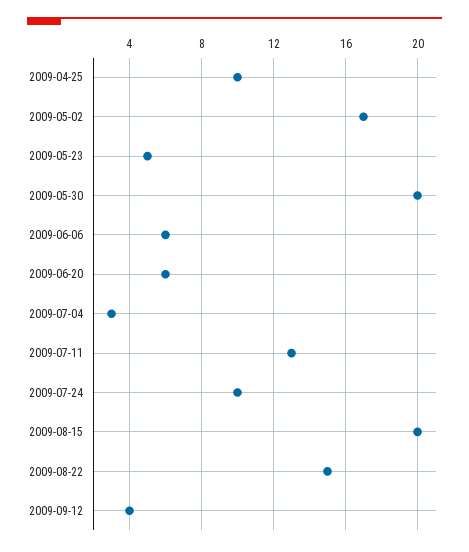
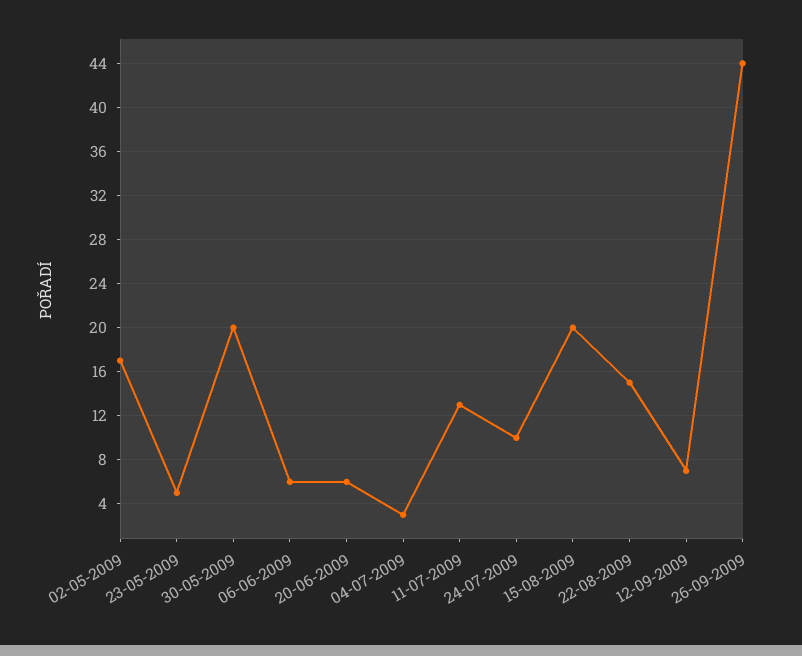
2009-04-25: 10 -> none
2009-09-12: 4 -> 7
26-09-2009: none -> 44

